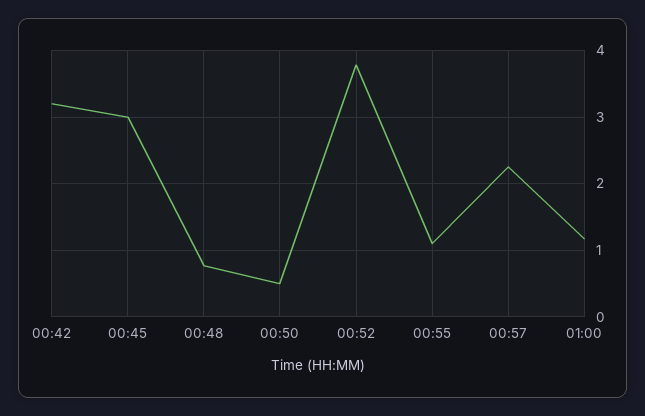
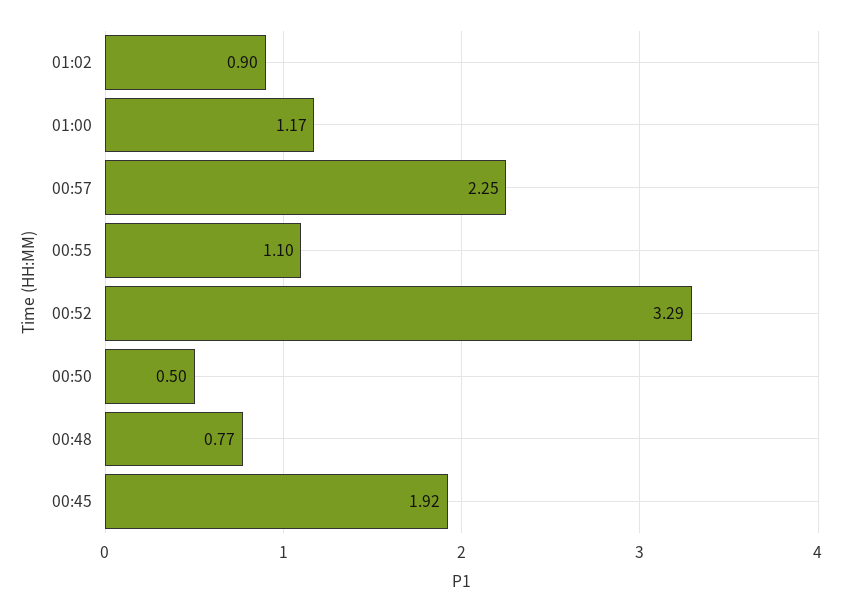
00:42: 3.2 -> none
00:45: 3 -> 1.92
00:52: 3.8 -> 3.29
01:02: none -> 0.9

